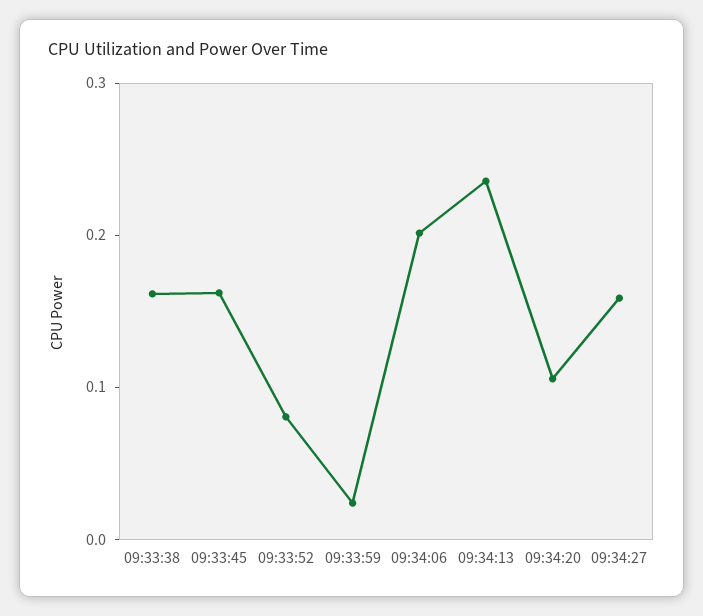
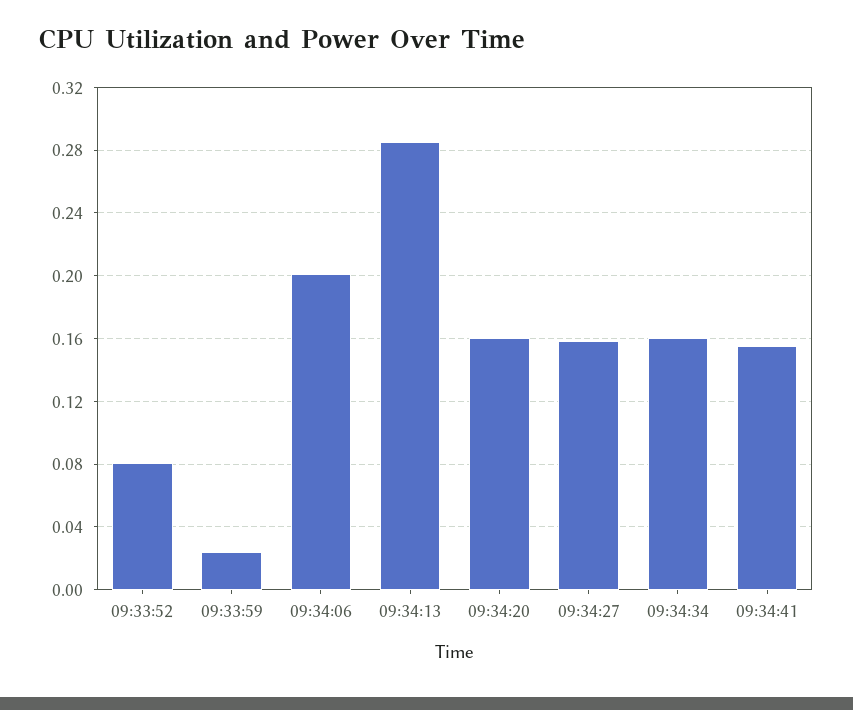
09:33:38: 0.16 -> none
09:33:45: 0.16 -> none
09:34:13: 0.24 -> 0.285
09:34:20: 0.1 -> 0.16
09:34:34: none -> 0.16
09:34:41: none -> 0.155

